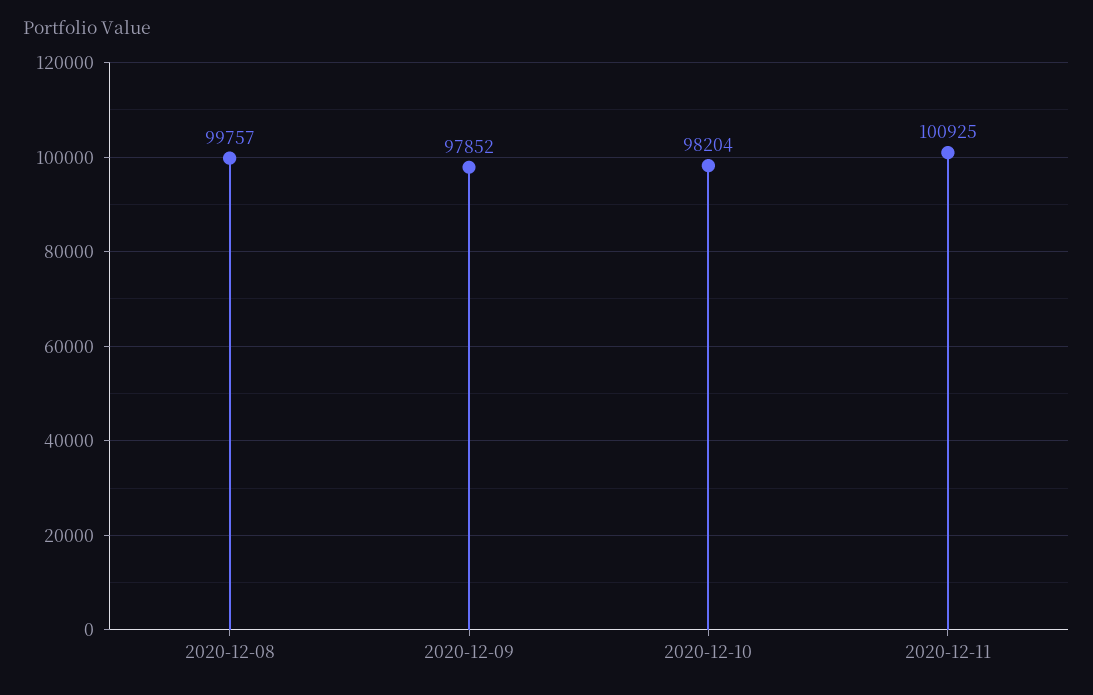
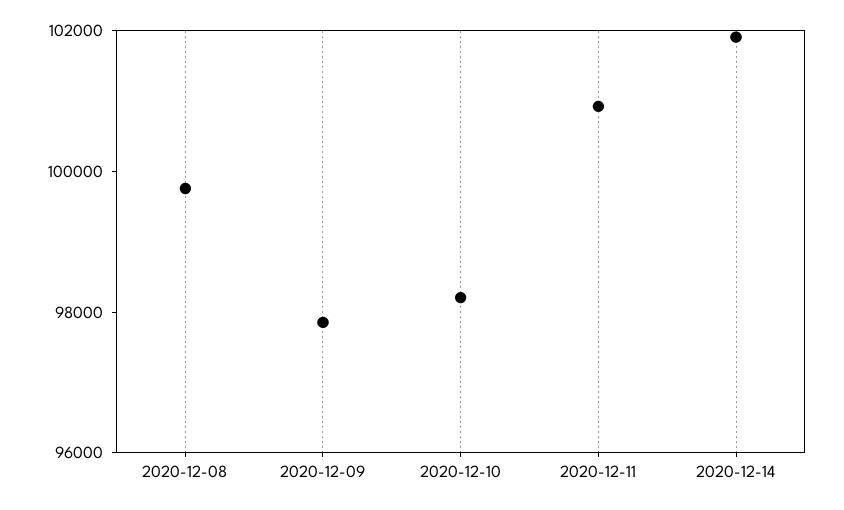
2020-12-14: none -> 102000

